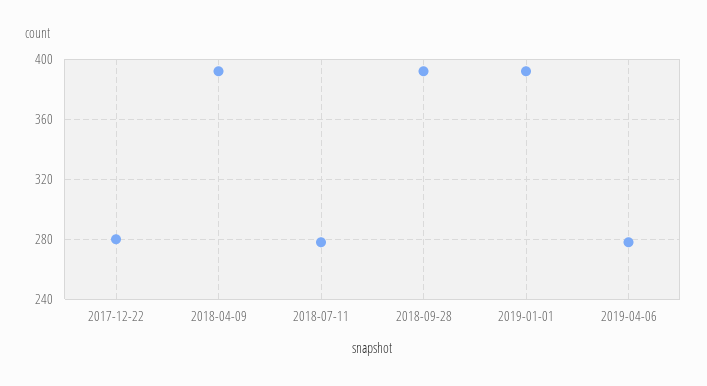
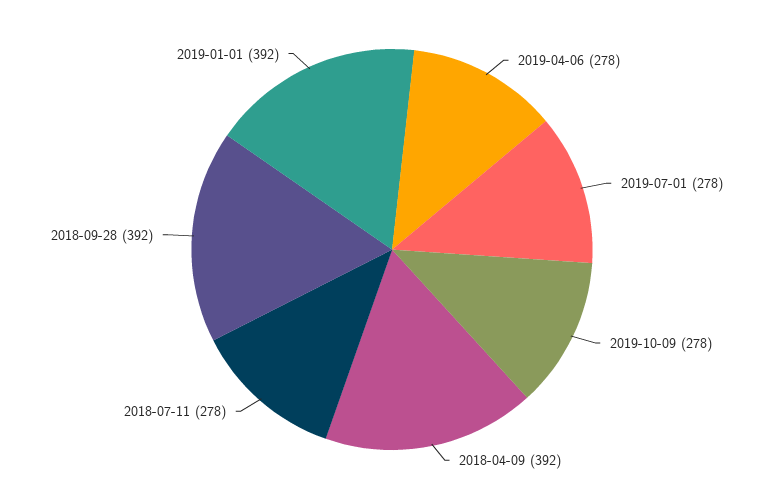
2017-12-22: 280 -> none
2019-07-01: none -> 278
2019-10-09: none -> 278

